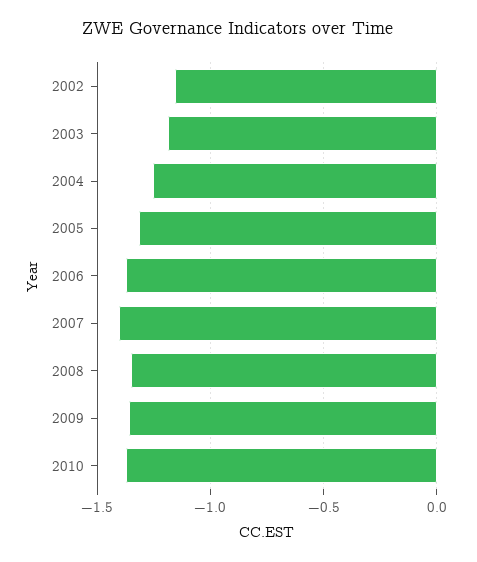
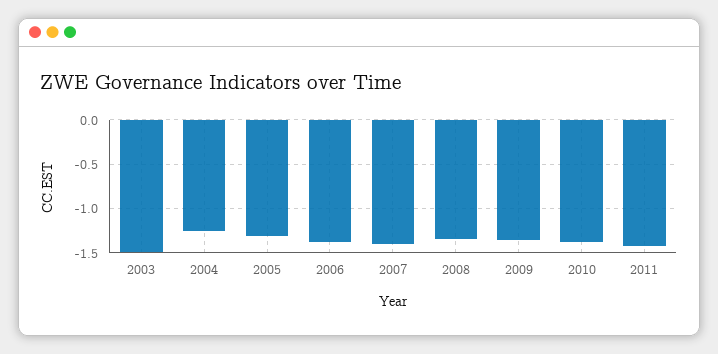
2002: -1.15 -> none
2003: -1.2 -> -1.5
2011: none -> -1.4

